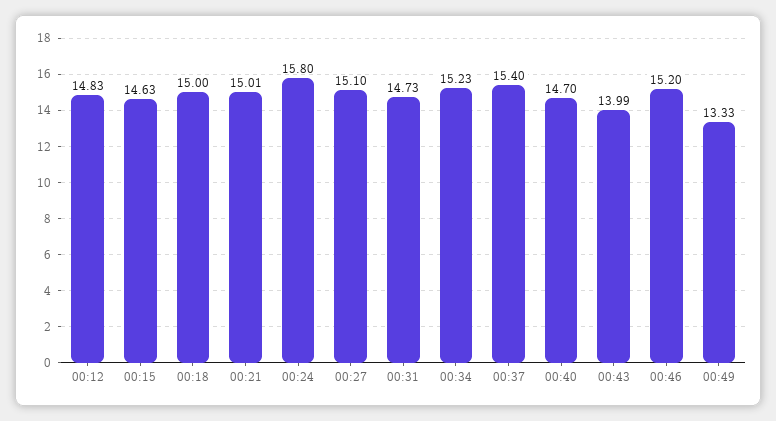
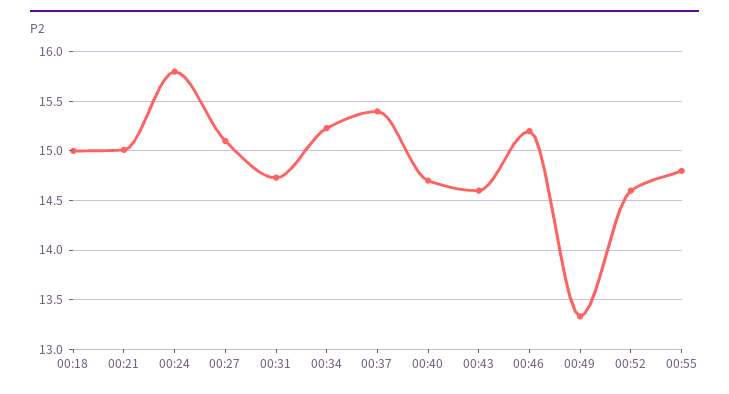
00:12: 14.83 -> none
00:15: 14.63 -> none
00:43: 13.99 -> 14.6
00:52: none -> 14.6
00:55: none -> 14.8

